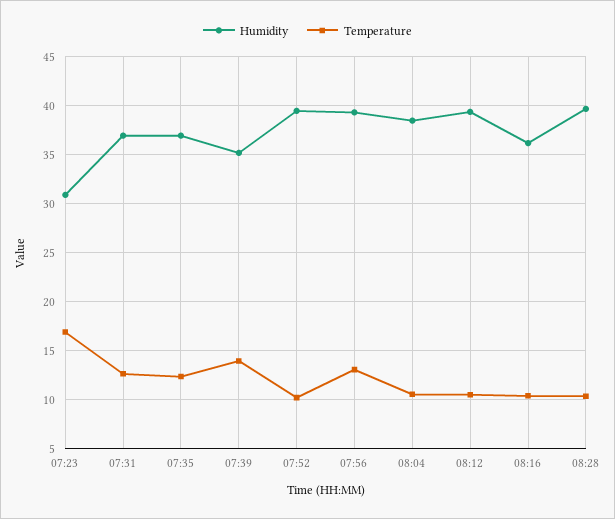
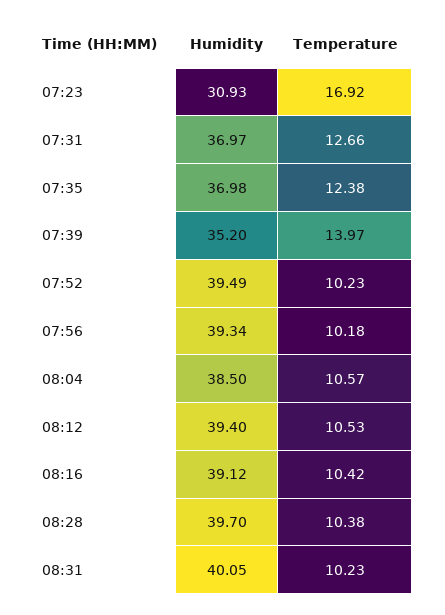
Temperature, 07:56: 13 -> 10.18
Humidity, 08:16: 36 -> 39.12
Humidity, 08:31: none -> 40.05
Temperature, 08:31: none -> 10.23

